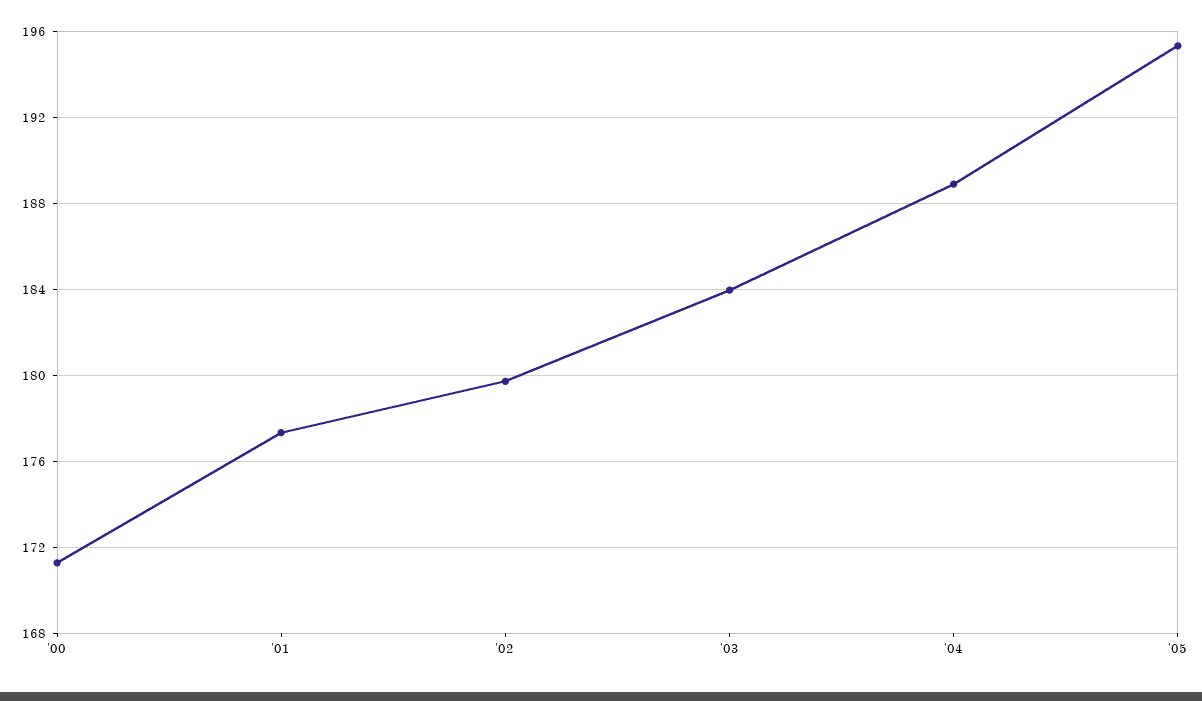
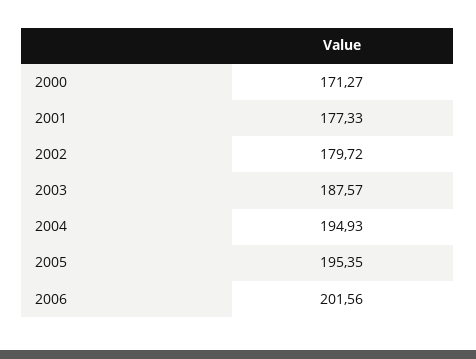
'03: 184 -> 187.57
'04: 189 -> 194.93
2006: none -> 201.56

